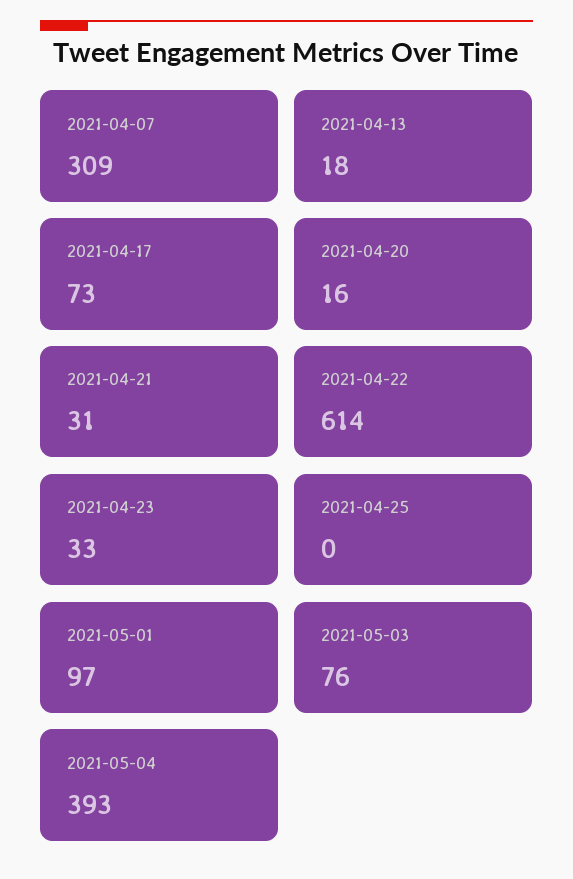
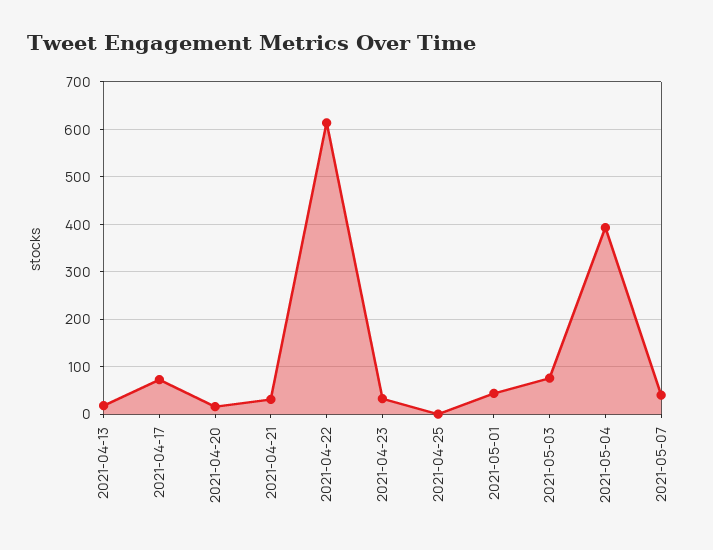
2021-04-07: 309 -> none
2021-05-01: 97 -> 40
2021-05-07: none -> 40

